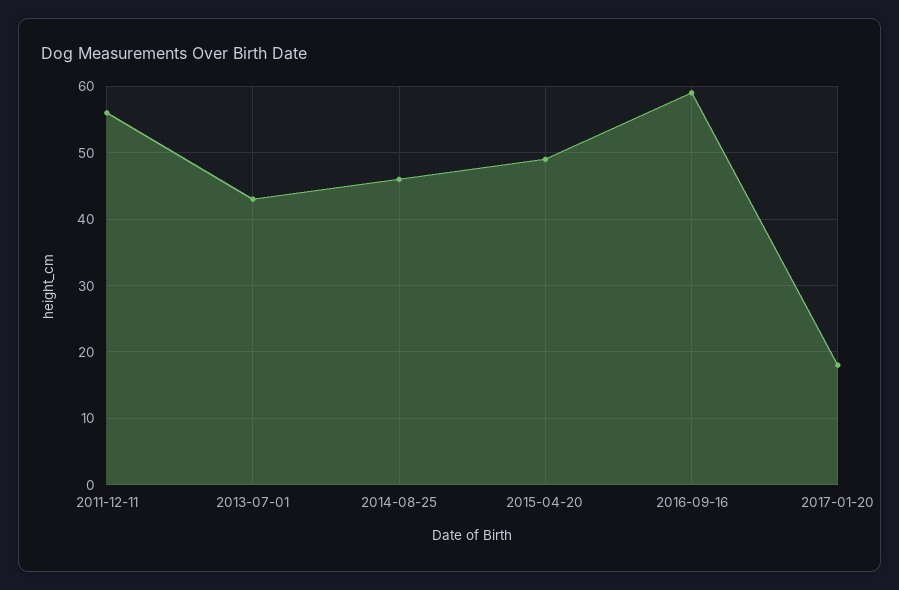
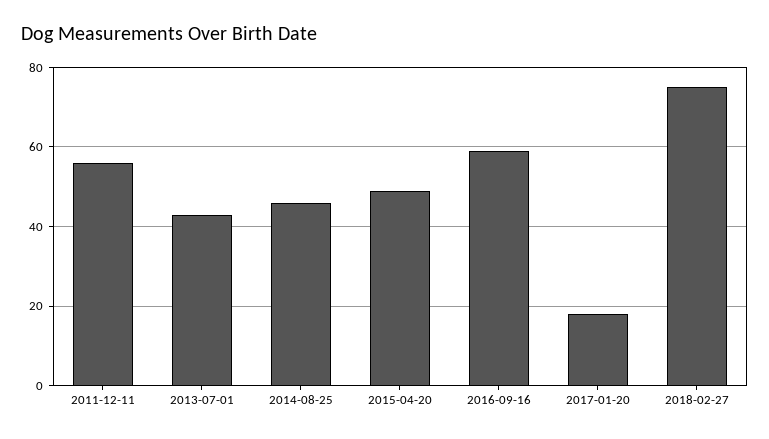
2018-02-27: none -> 75

